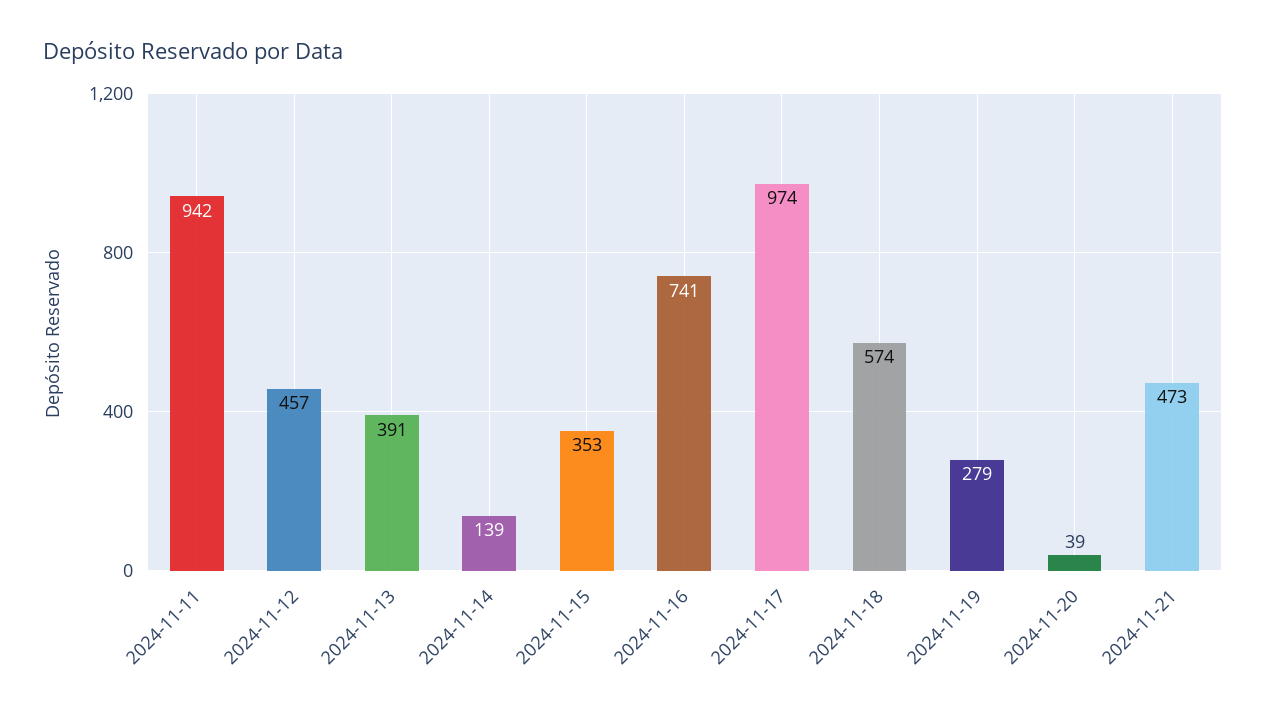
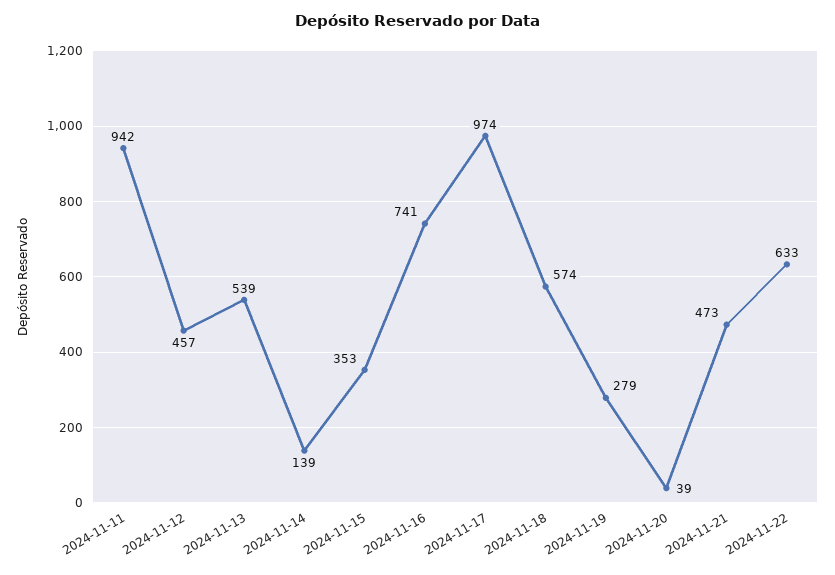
2024-11-13: 391 -> 539
2024-11-22: none -> 633

